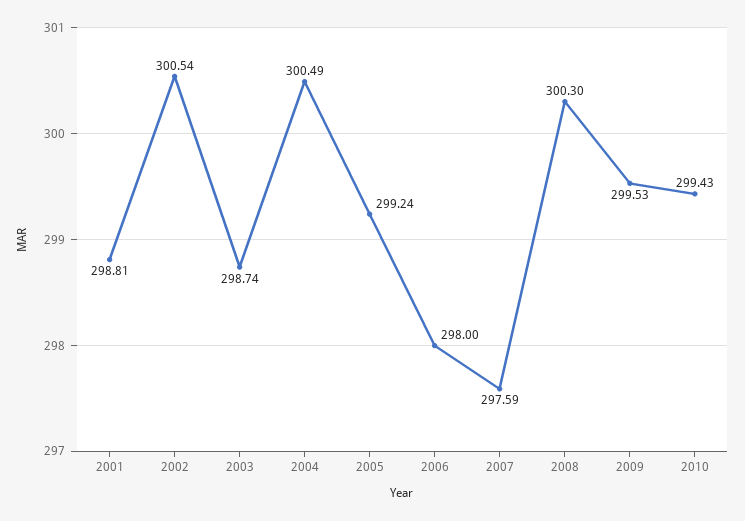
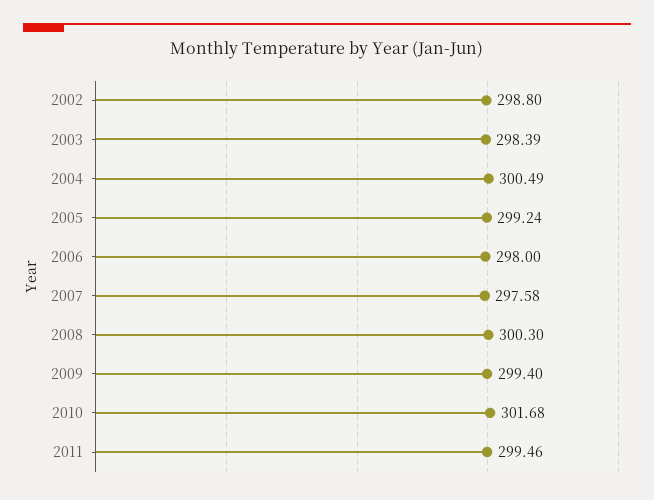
2001: 298.81 -> none
2002: 300.54 -> 298.8
2003: 298.74 -> 298.39
2007: 297.59 -> 297.58
2009: 299.53 -> 299.4
2010: 299.43 -> 301.68
2011: none -> 299.46

